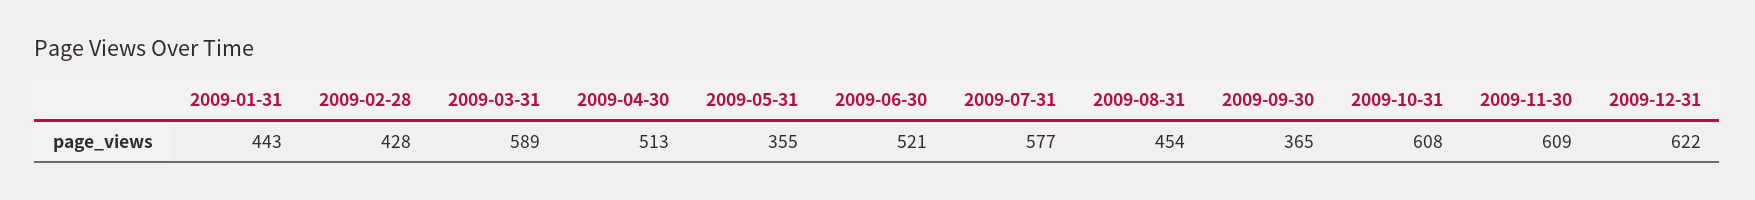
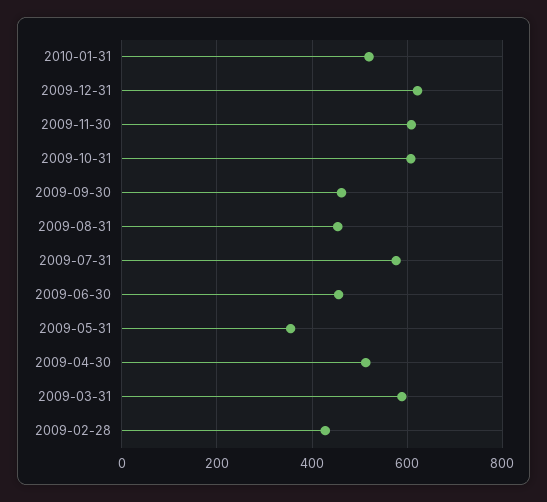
2009-01-31: 443 -> none
2009-06-30: 521 -> 460
2009-09-30: 365 -> 460
2010-01-31: none -> 520

